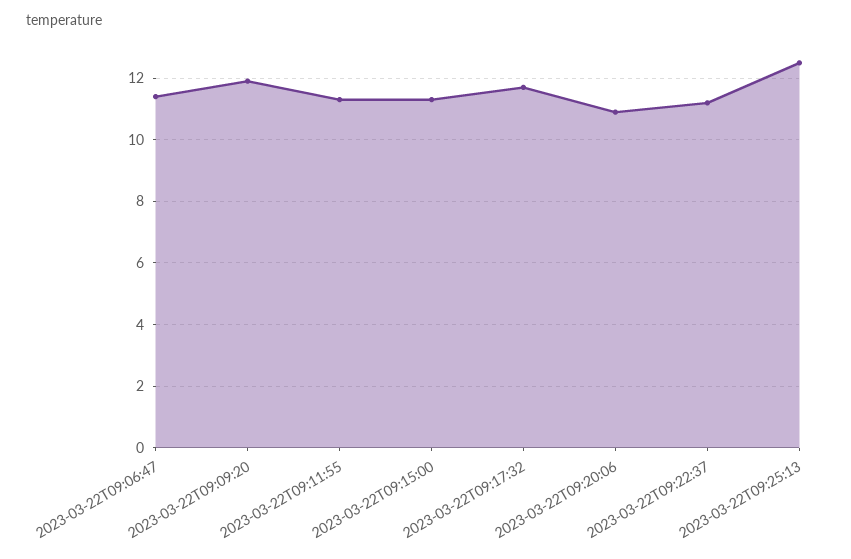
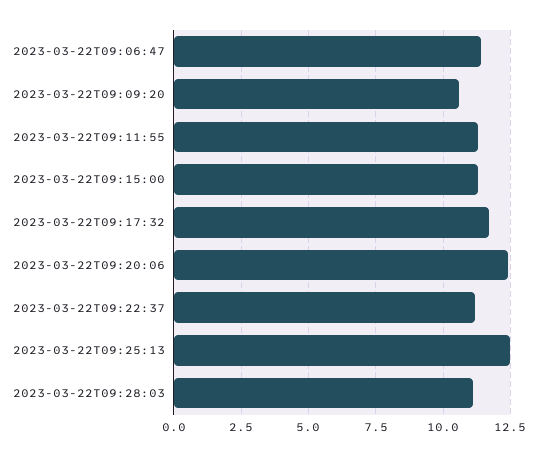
2023-03-22T09:09:20: 12 -> 10.5
2023-03-22T09:20:06: 11 -> 12.5
2023-03-22T09:28:03: none -> 11

